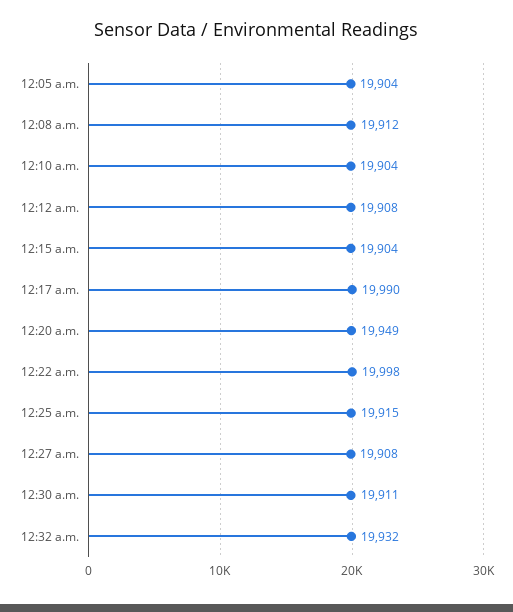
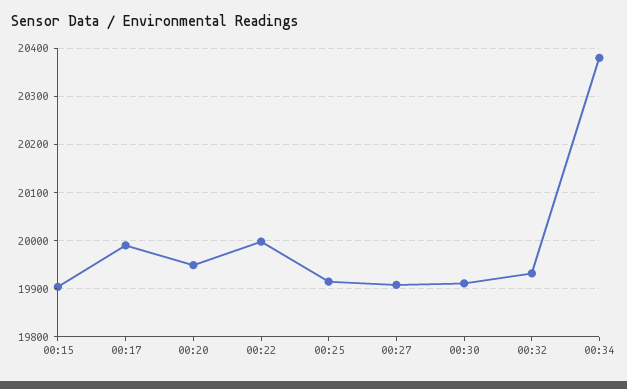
12:05 a.m.: 19904 -> none
12:08 a.m.: 19912 -> none
12:10 a.m.: 19904 -> none
12:12 a.m.: 19908 -> none
00:34: none -> 20380

